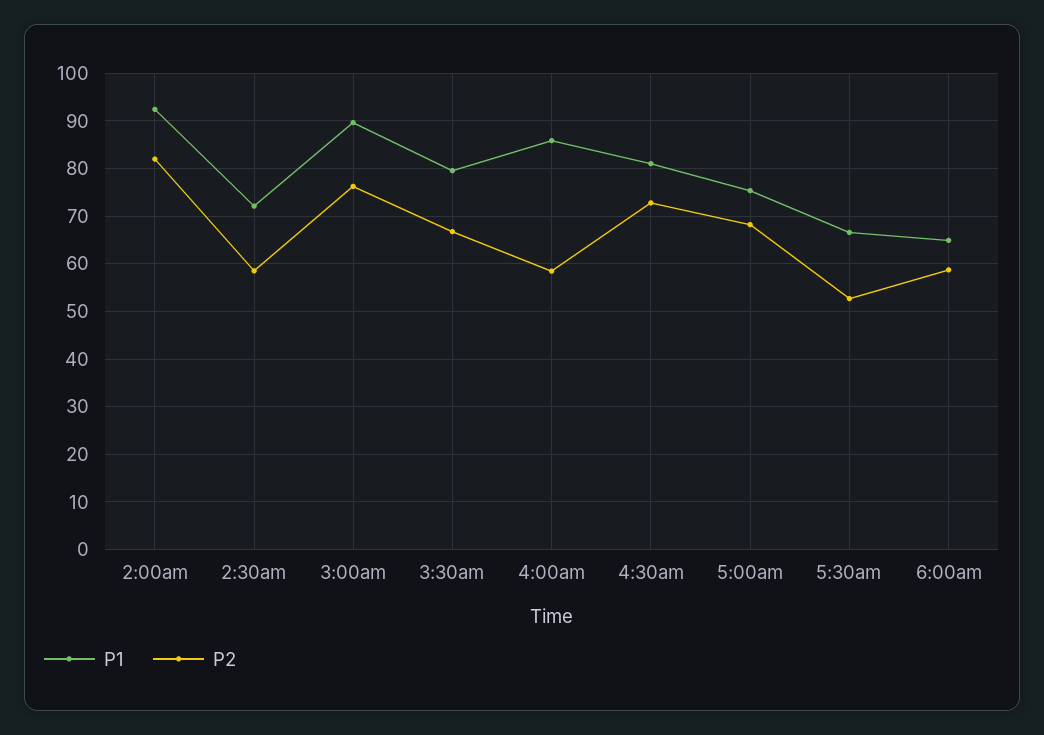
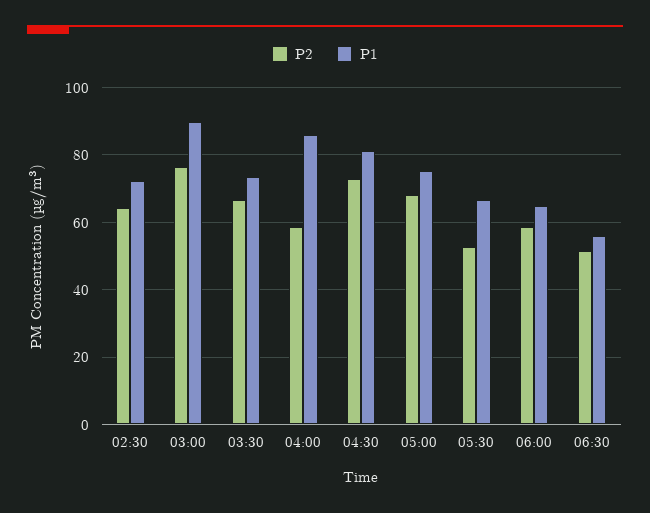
P1, 2:00am: 92 -> none
P2, 2:00am: 82 -> none
P2, 2:30am: 58 -> 64
P1, 3:30am: 80 -> 74
P2, 06:30: none -> 52
P1, 06:30: none -> 56

